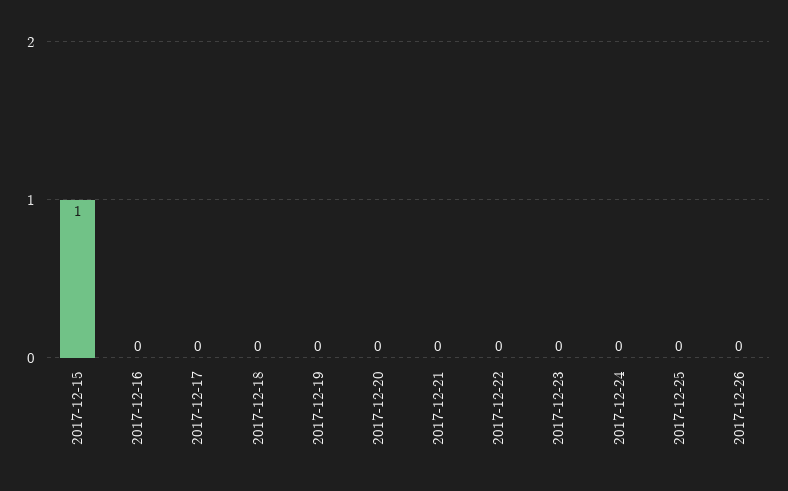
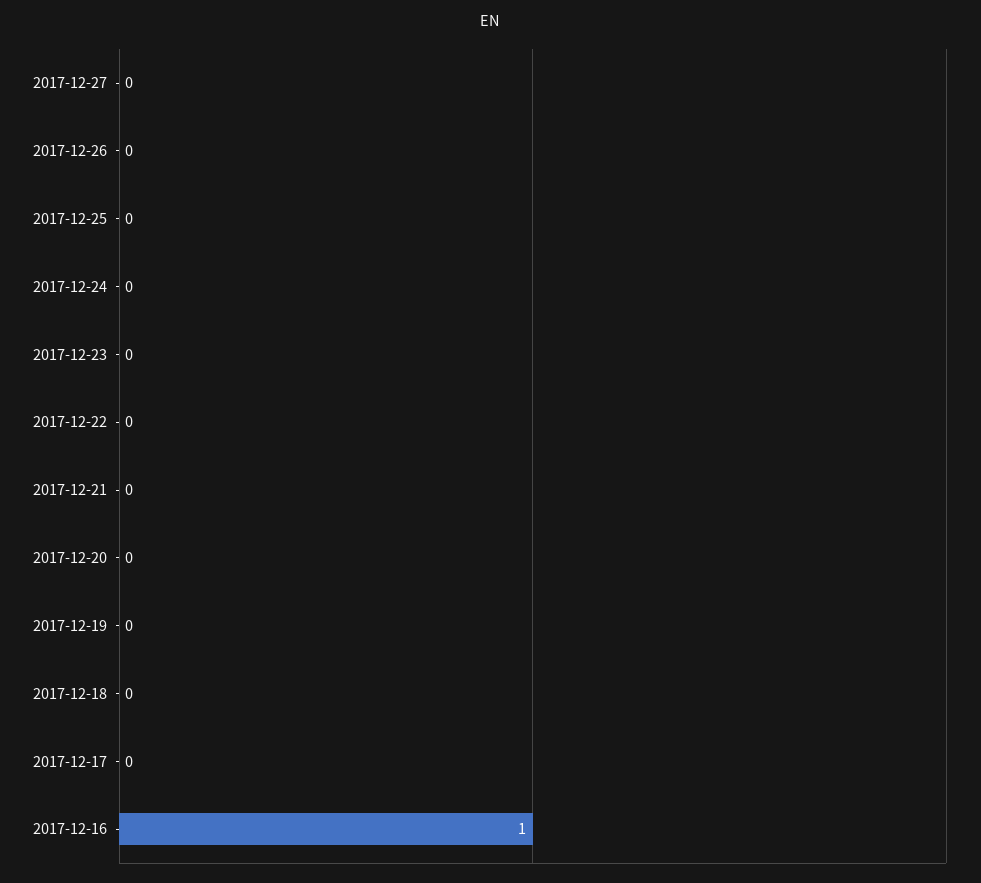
2017-12-15: 1 -> none
2017-12-16: 0 -> 1
2017-12-27: none -> 0

